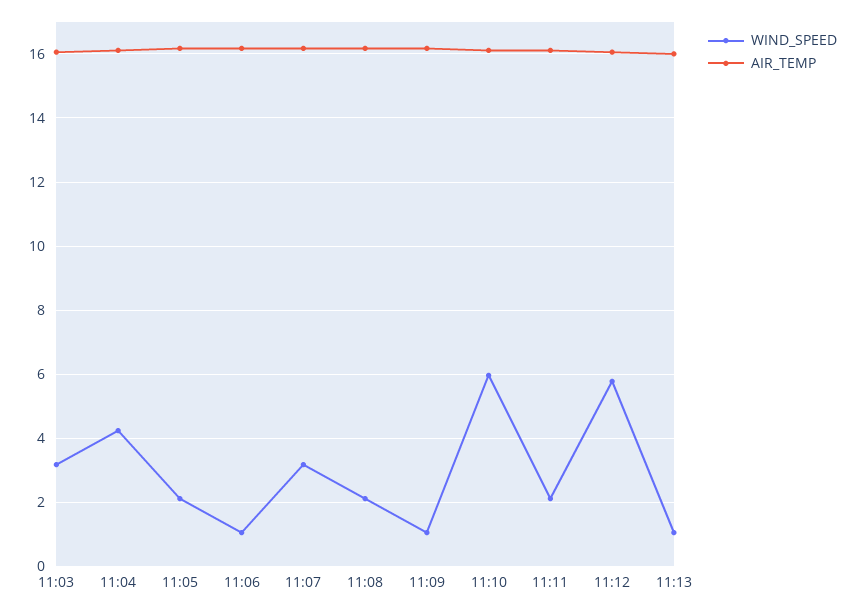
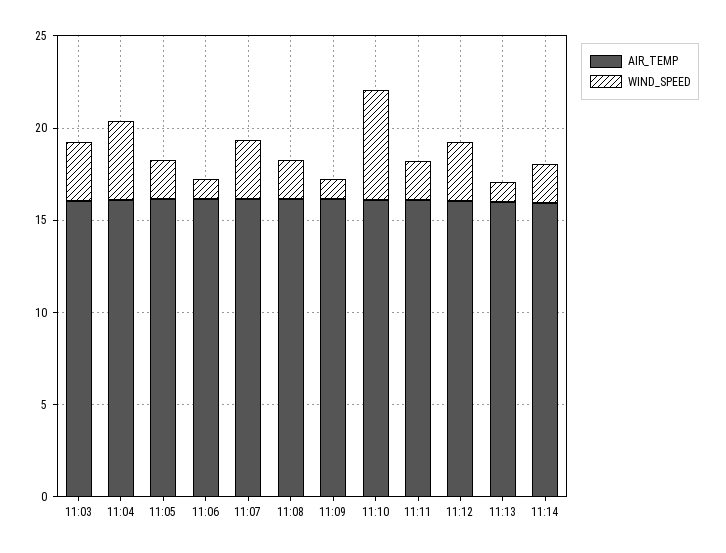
WIND_SPEED, 11:12: 5.8 -> 3
AIR_TEMP, 11:14: none -> 16
WIND_SPEED, 11:14: none -> 2

